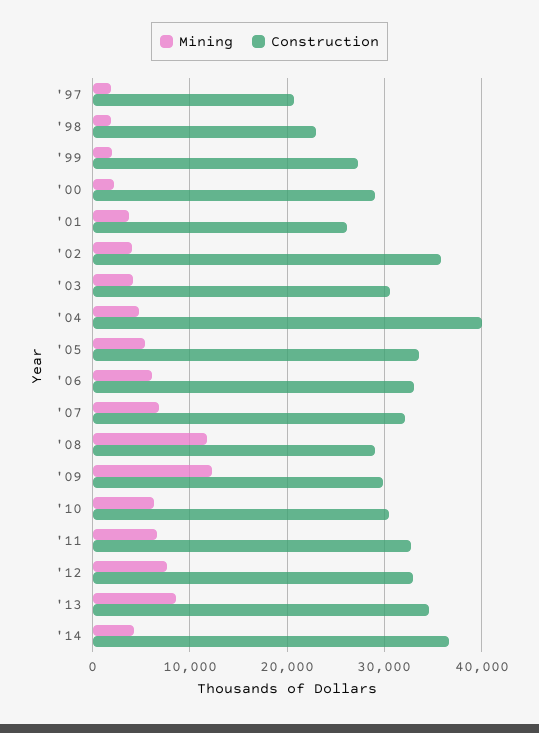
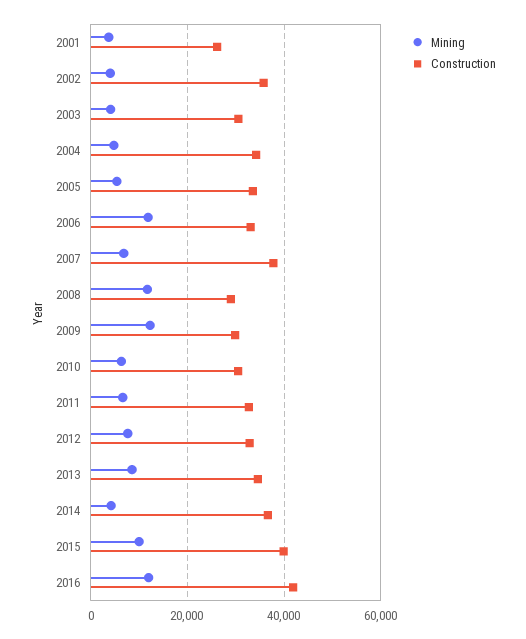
Mining, '97: 2000 -> none
Construction, '97: 21000 -> none
Mining, '98: 2000 -> none
Construction, '98: 23000 -> none
Mining, '99: 2000 -> none
Construction, '99: 27000 -> none
Mining, '00: 2000 -> none
Construction, '00: 29000 -> none
Construction, '04: 40000 -> 34000
Mining, '06: 6000 -> 12000
Construction, '07: 32000 -> 38000
Mining, 2015: none -> 10000
Construction, 2015: none -> 40000
Mining, 2016: none -> 12000
Construction, 2016: none -> 42000

